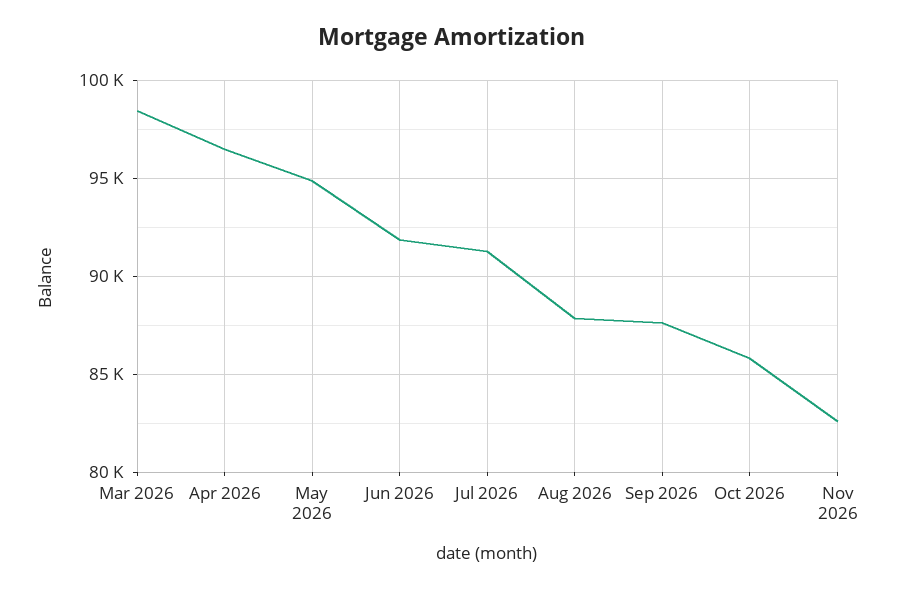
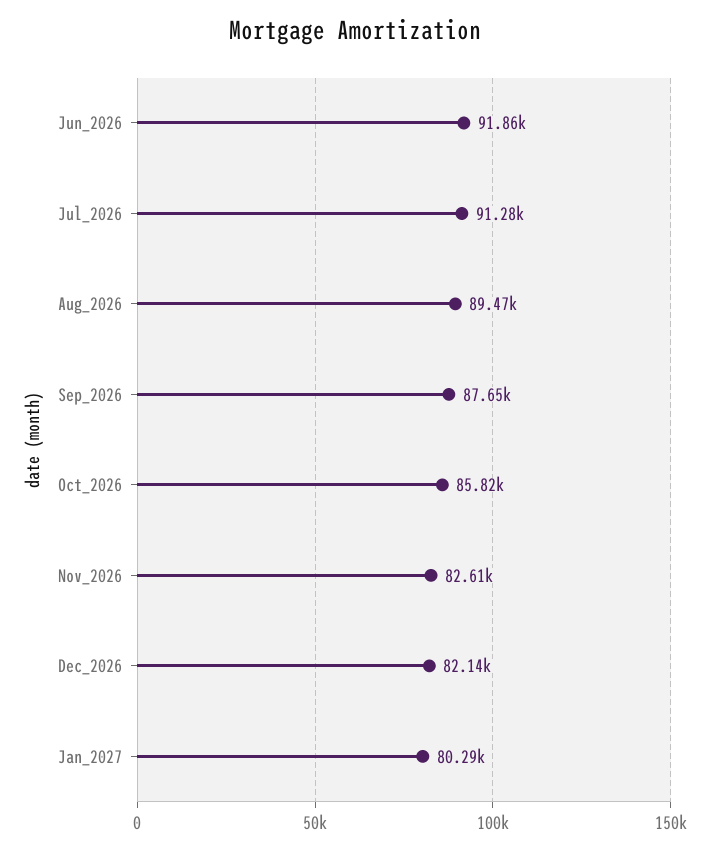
Mar 2026: 98500 -> none
Apr 2026: 96500 -> none
May 2026: 95000 -> none
Aug 2026: 88000 -> 89470
Dec_2026: none -> 82140
Jan_2027: none -> 80290

